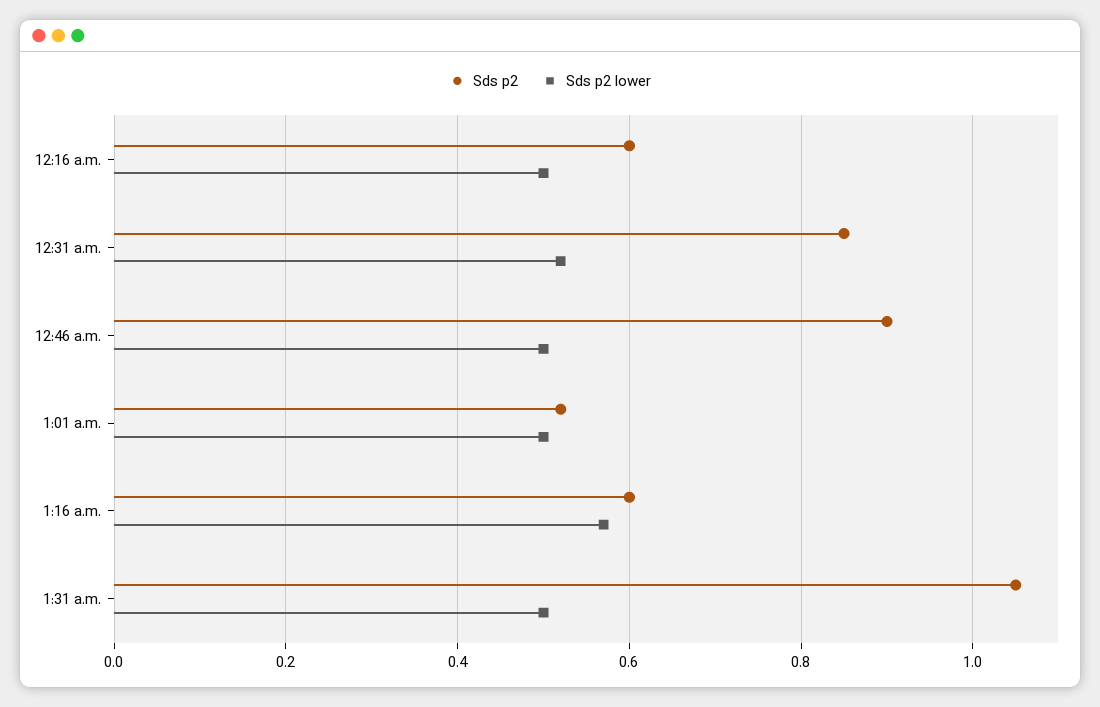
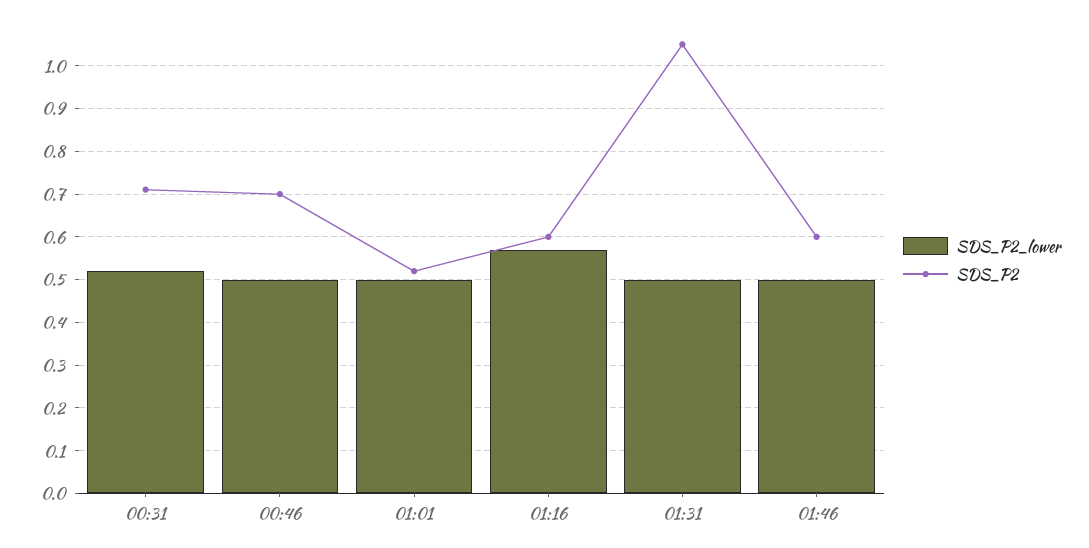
Sds p2, 12:16 a.m.: 0.6 -> none
Sds p2 lower, 12:16 a.m.: 0.5 -> none
Sds p2, 12:31 a.m.: 0.85 -> 0.7
Sds p2, 12:46 a.m.: 0.9 -> 0.7
Sds p2 lower, 01:46: none -> 0.5
Sds p2, 01:46: none -> 0.6

